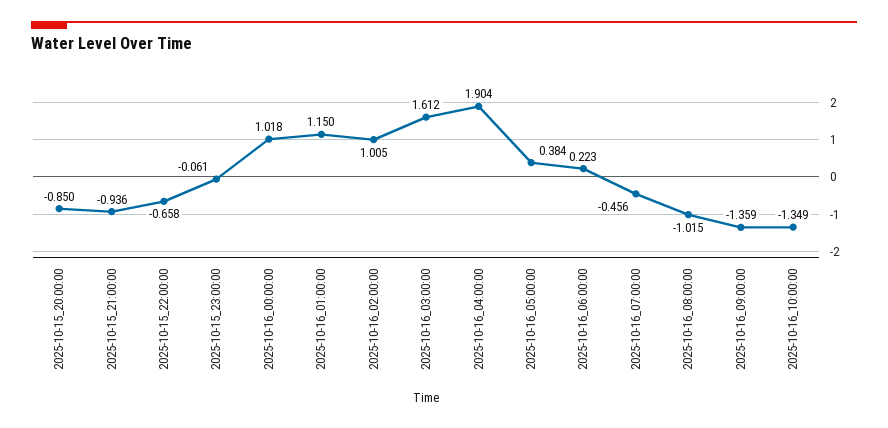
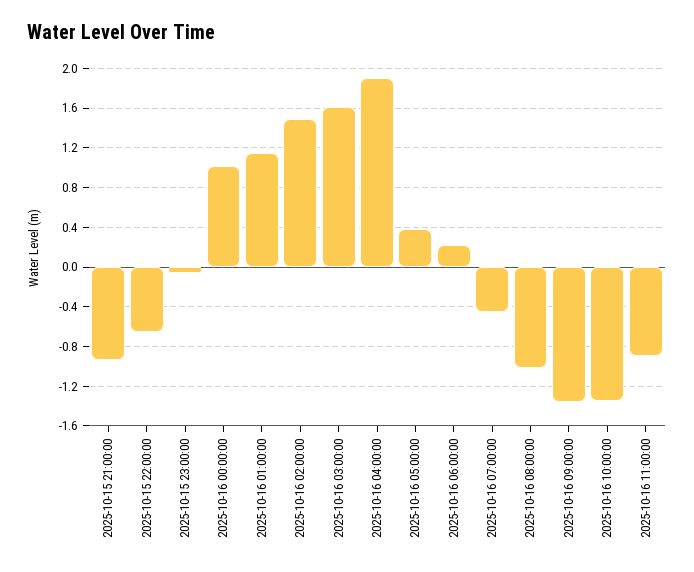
2025-10-15_20:00:00: -0.85 -> none
2025-10-16_02:00:00: 1.005 -> 1.5
2025-10-16 11:00:00: none -> -0.9

